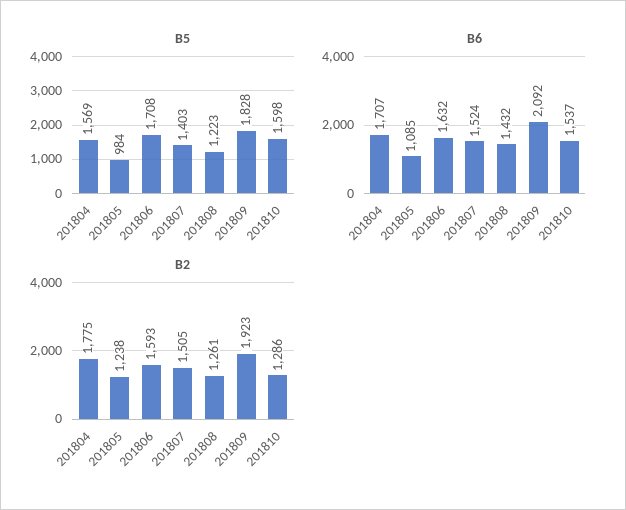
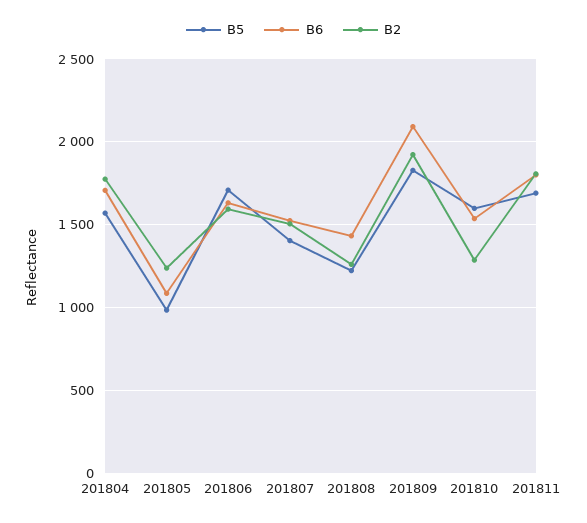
B5, 201811: none -> 1700
B6, 201811: none -> 1800
B2, 201811: none -> 1800

